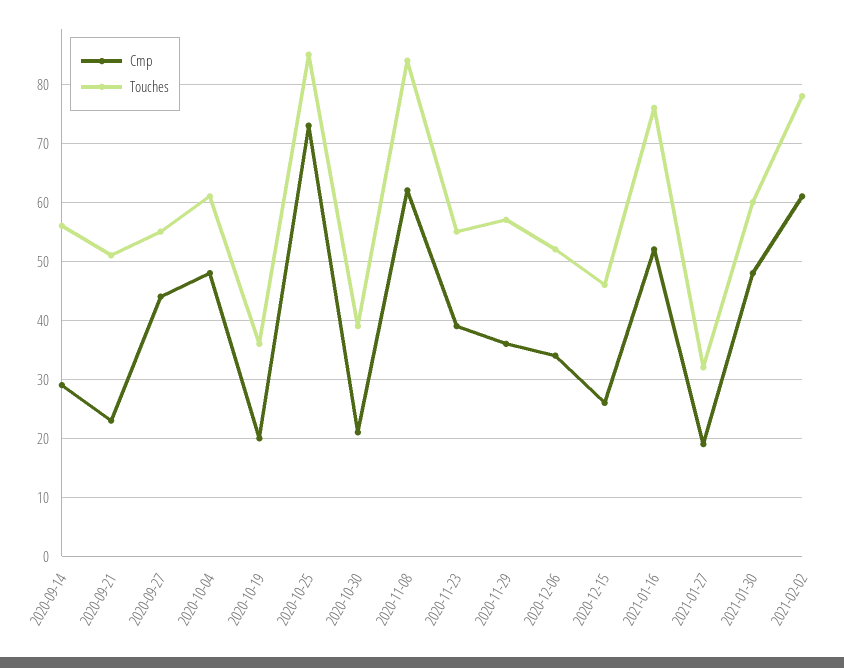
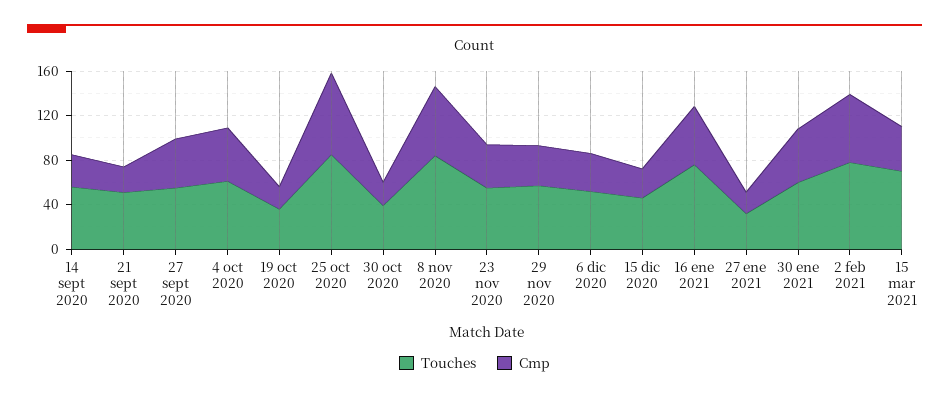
Touches, 15 mar 2021: none -> 70
Cmp, 15 mar 2021: none -> 40

